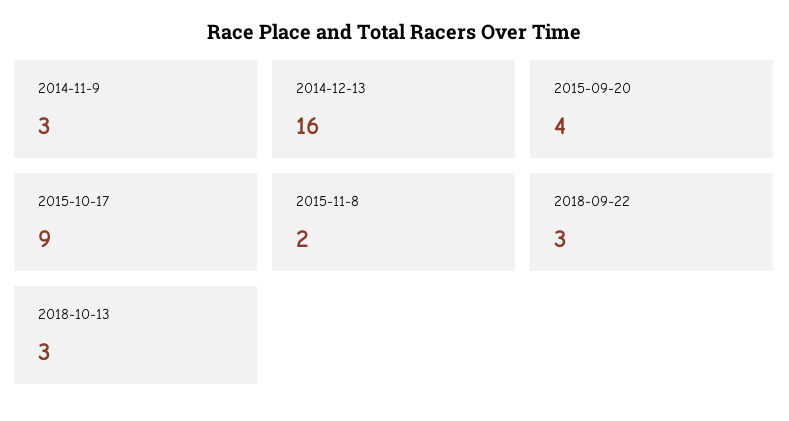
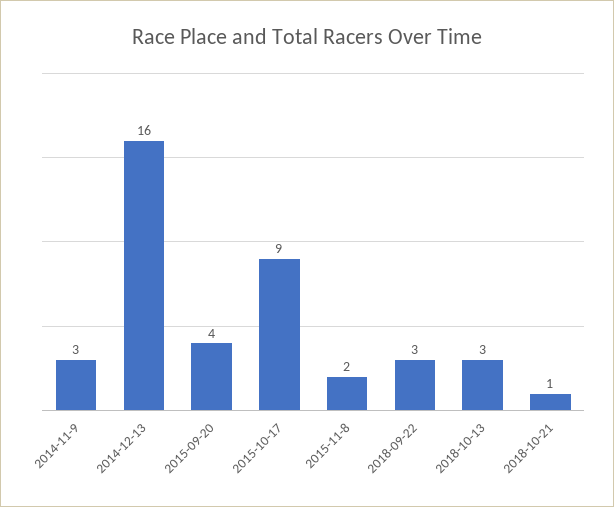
2018-10-21: none -> 1

